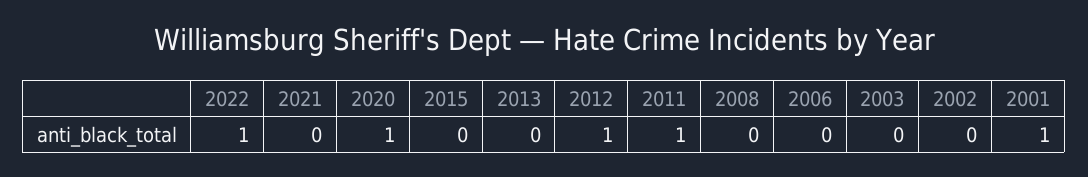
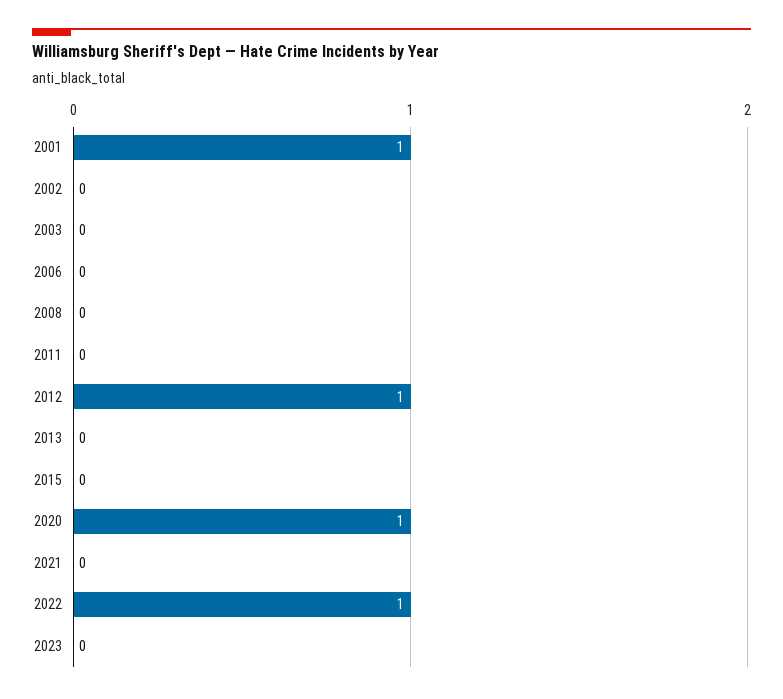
2011: 1 -> 0
2023: none -> 0

